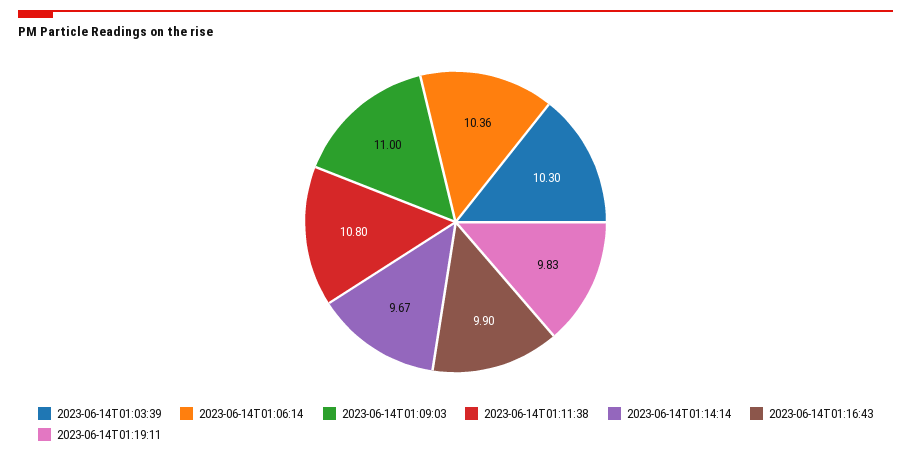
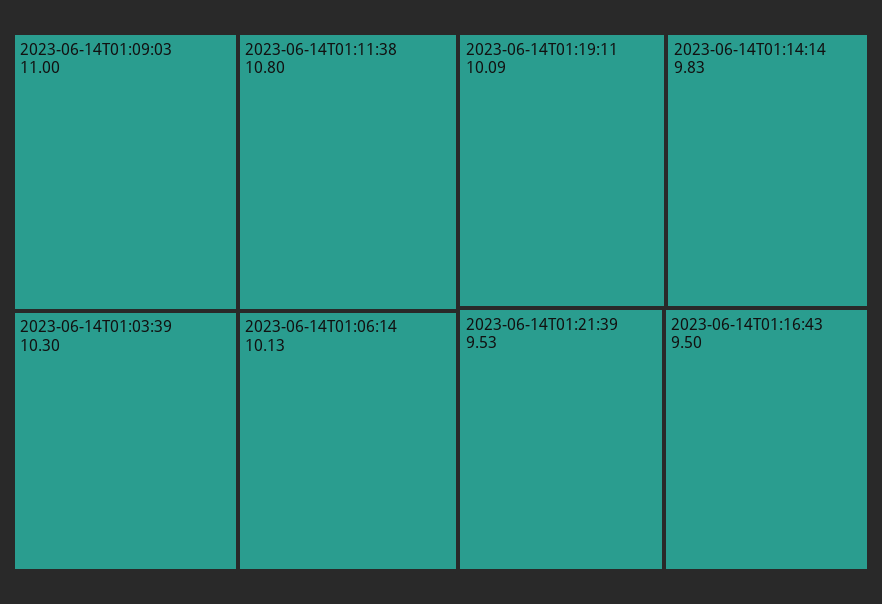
2023-06-14T01:06:14: 10.36 -> 10.13
2023-06-14T01:14:14: 9.67 -> 9.83
2023-06-14T01:16:43: 9.9 -> 9.5
2023-06-14T01:19:11: 9.83 -> 10.09
2023-06-14T01:21:39: none -> 9.53

